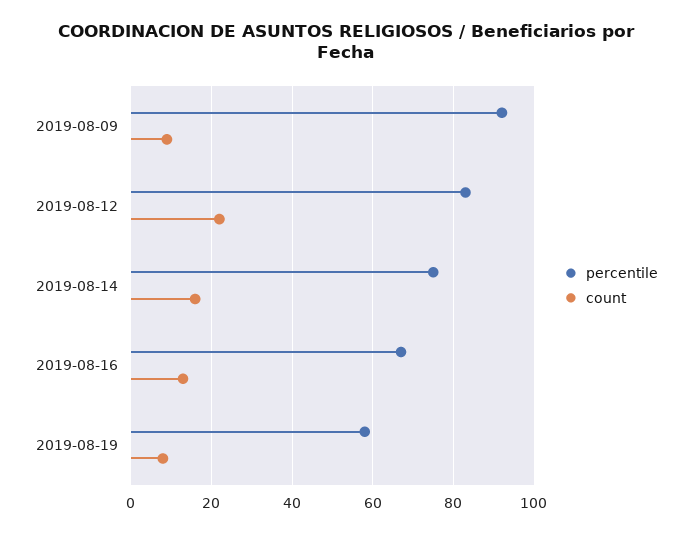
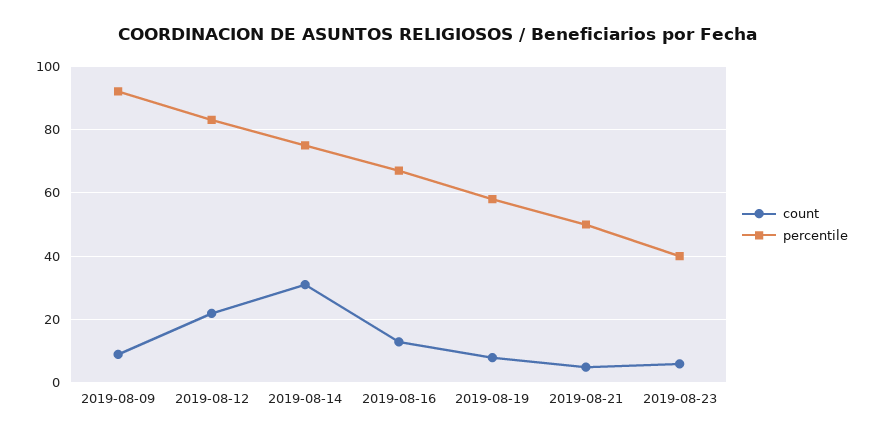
count, 2019-08-14: 15 -> 30
count, 2019-08-21: none -> 5
percentile, 2019-08-21: none -> 50
count, 2019-08-23: none -> 5
percentile, 2019-08-23: none -> 40

